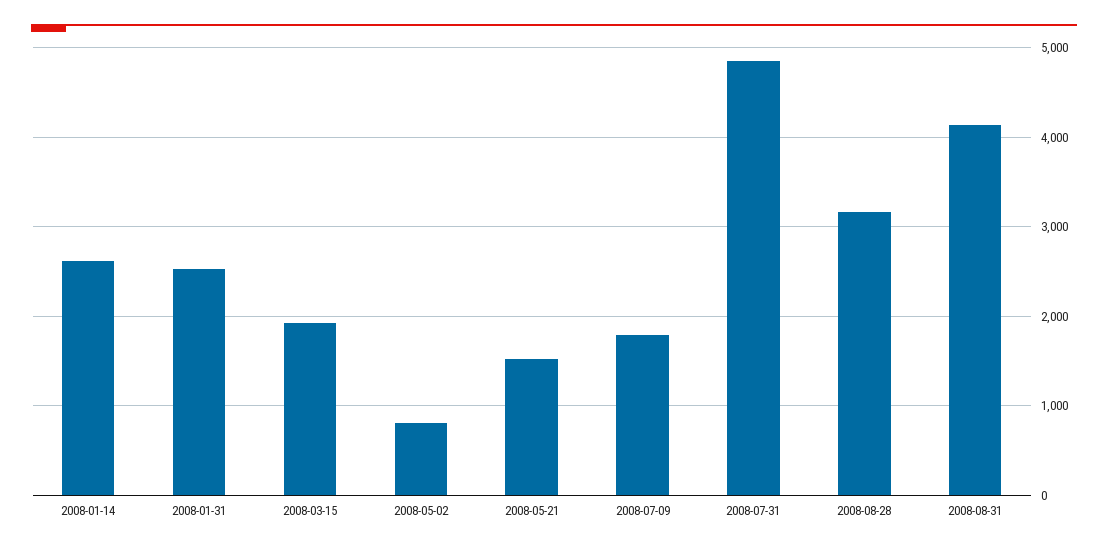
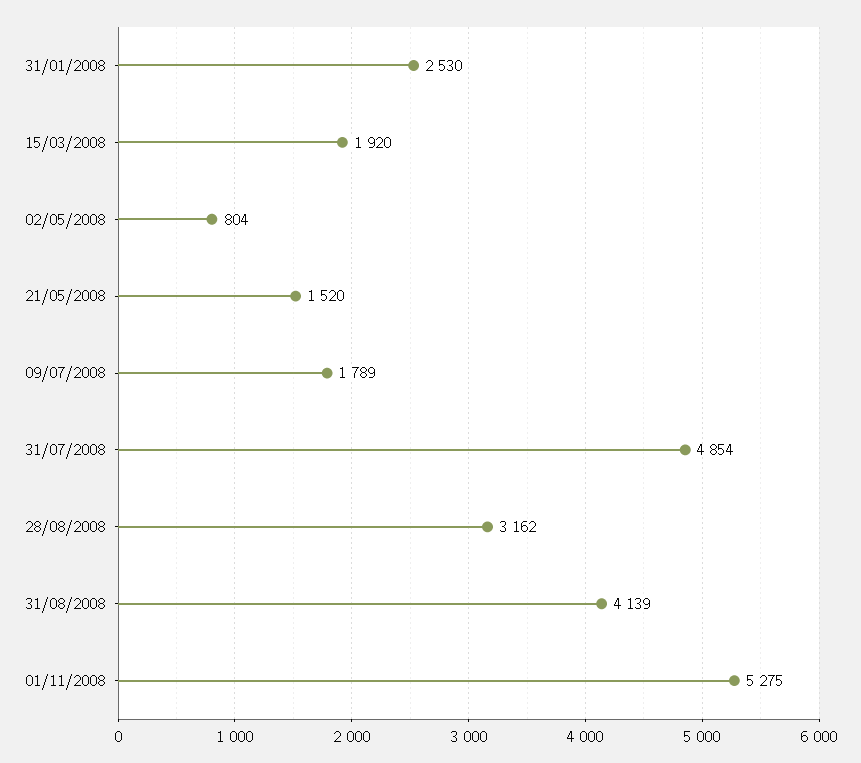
2008-01-14: 2600 -> none
01/11/2008: none -> 5275

